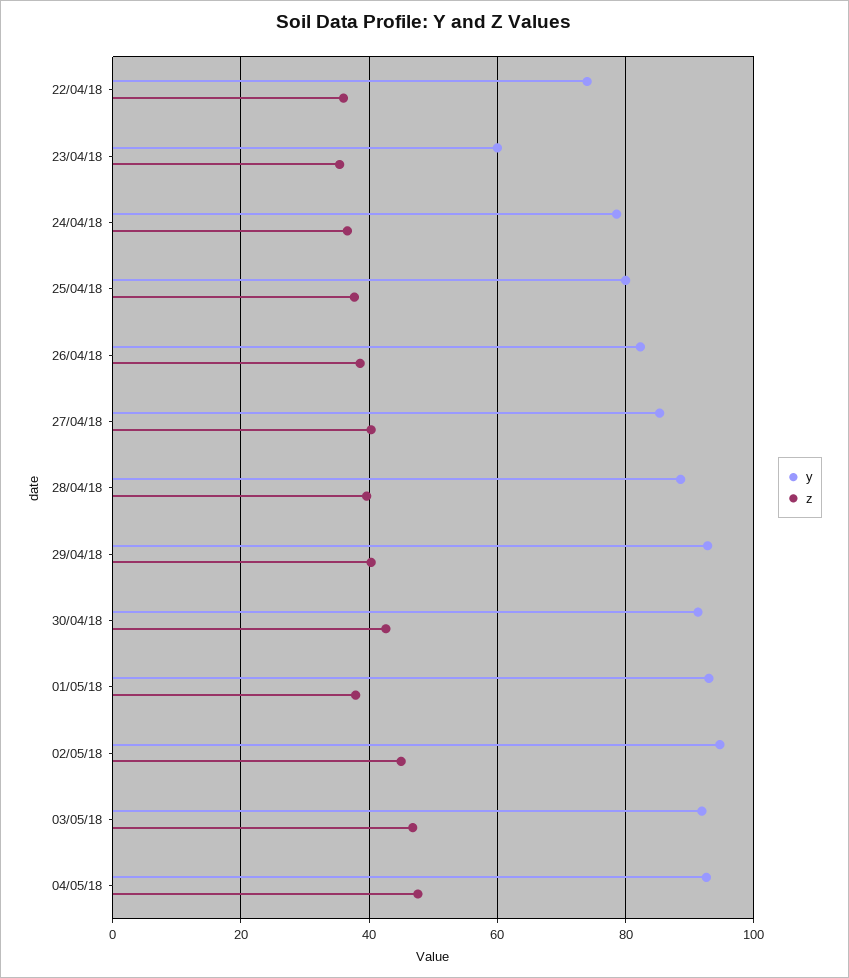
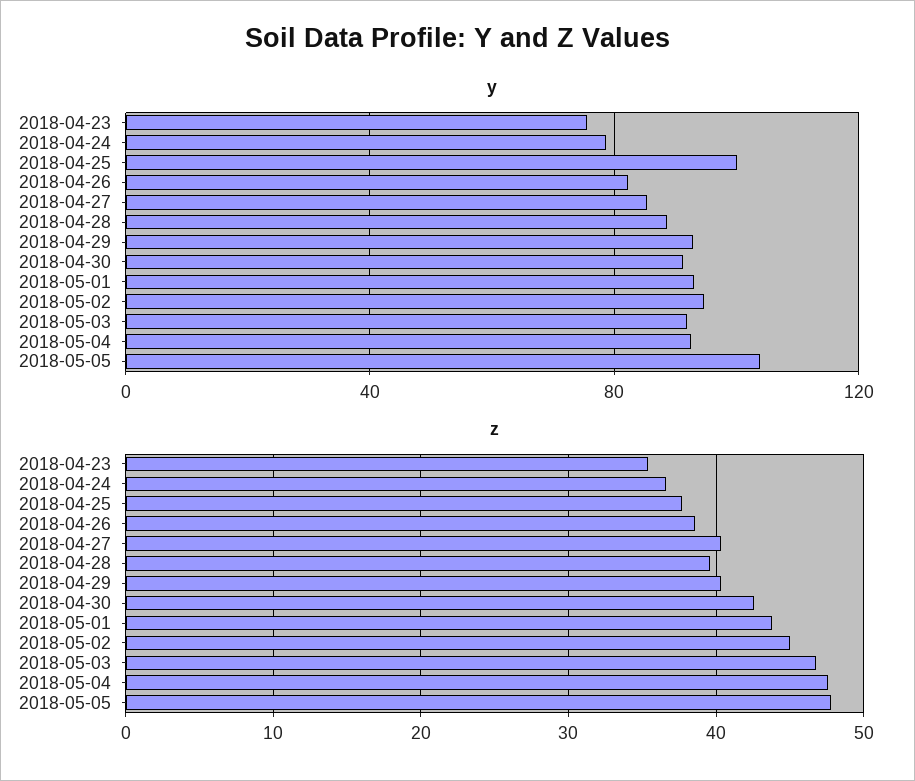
y, 22/04/18: 74 -> none
z, 22/04/18: 36 -> none
y, 23/04/18: 60 -> 75
y, 25/04/18: 80 -> 100
z, 01/05/18: 38 -> 44
y, 2018-05-05: none -> 105
z, 2018-05-05: none -> 48

